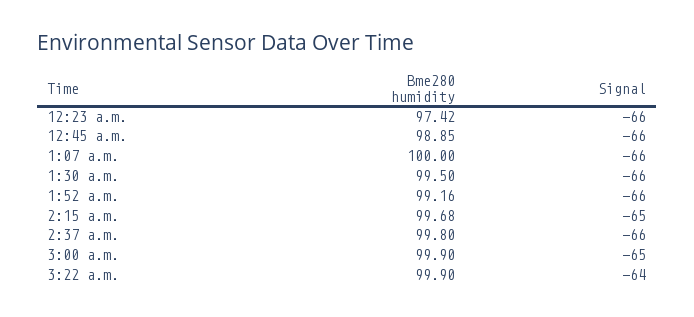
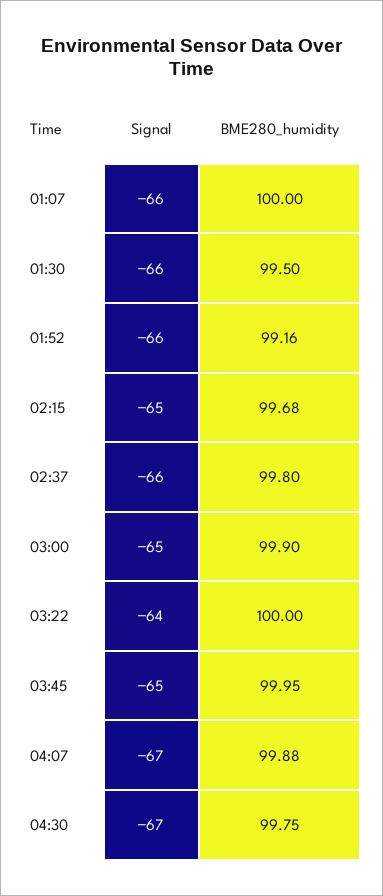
Bme280 humidity, 12:23 a.m.: 97.42 -> none
Signal, 12:23 a.m.: -66 -> none
Bme280 humidity, 12:45 a.m.: 98.85 -> none
Signal, 12:45 a.m.: -66 -> none
Bme280 humidity, 3:22 a.m.: 99.9 -> 100
Signal, 03:45: none -> -65
Bme280 humidity, 03:45: none -> 99.95
Signal, 04:07: none -> -67
Bme280 humidity, 04:07: none -> 99.88
Signal, 04:30: none -> -67
Bme280 humidity, 04:30: none -> 99.75

